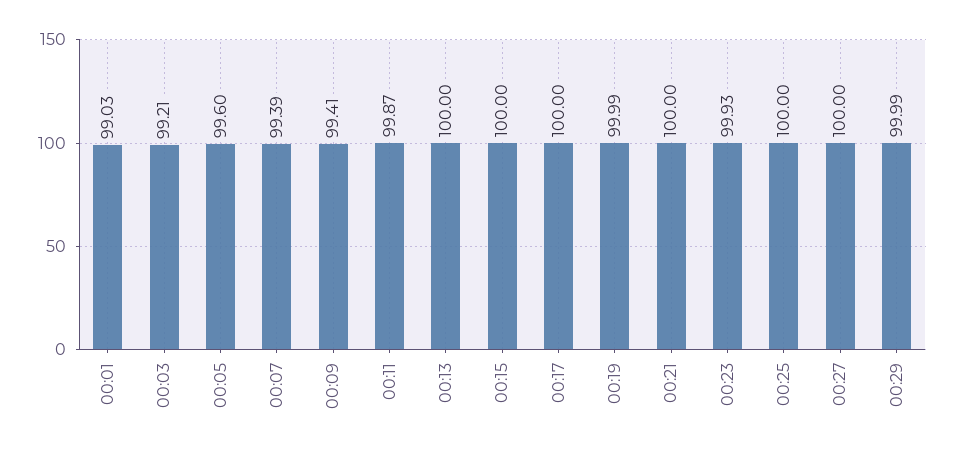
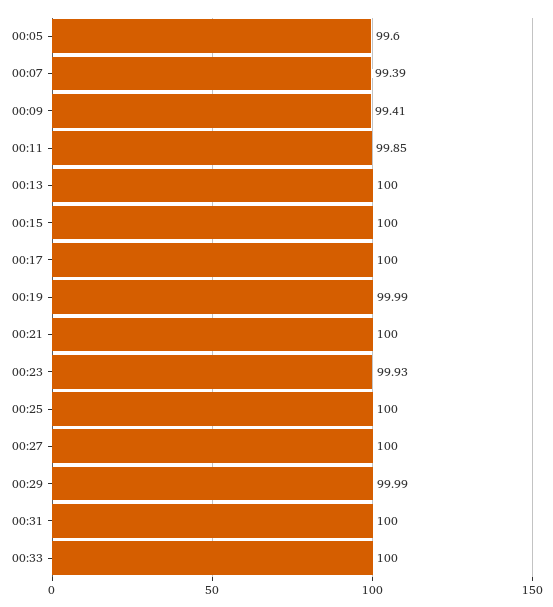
00:01: 99.03 -> none
00:03: 99.21 -> none
00:11: 99.87 -> 99.85
00:31: none -> 100
00:33: none -> 100

